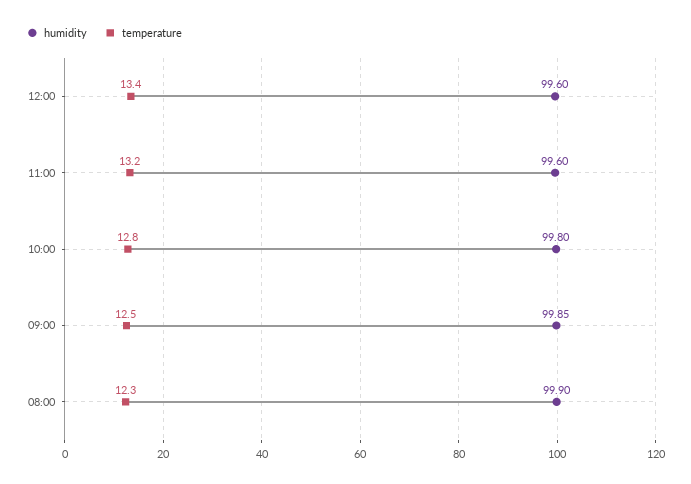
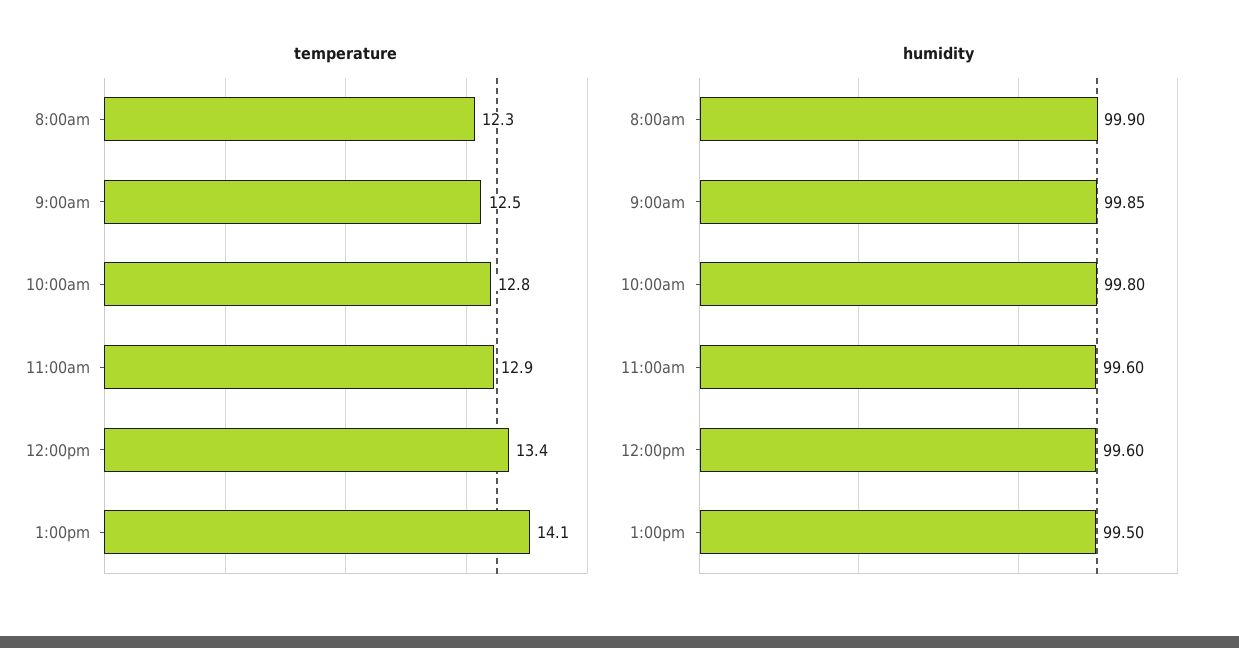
temperature, 11:00: 13.2 -> 12.9
temperature, 1:00pm: none -> 14.1
humidity, 1:00pm: none -> 99.5

